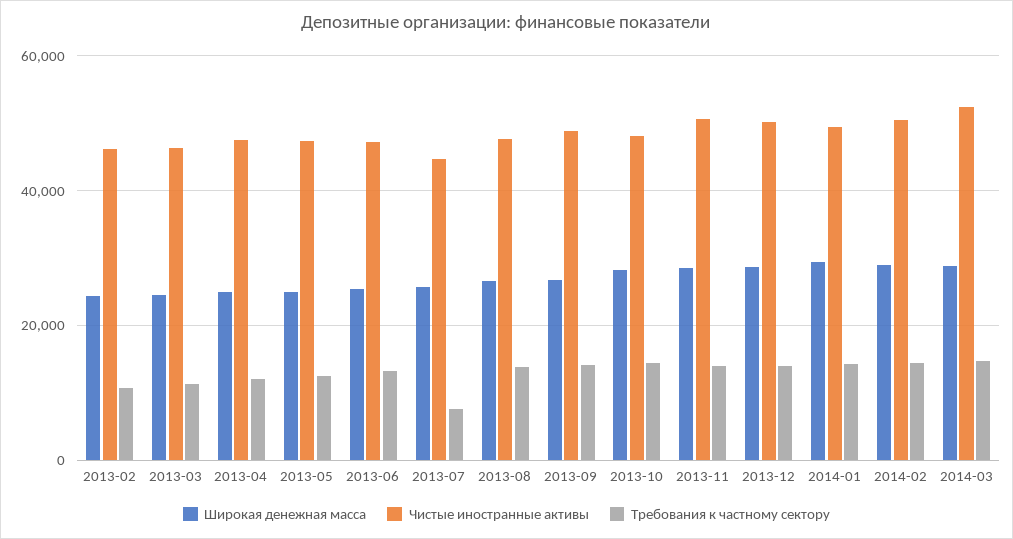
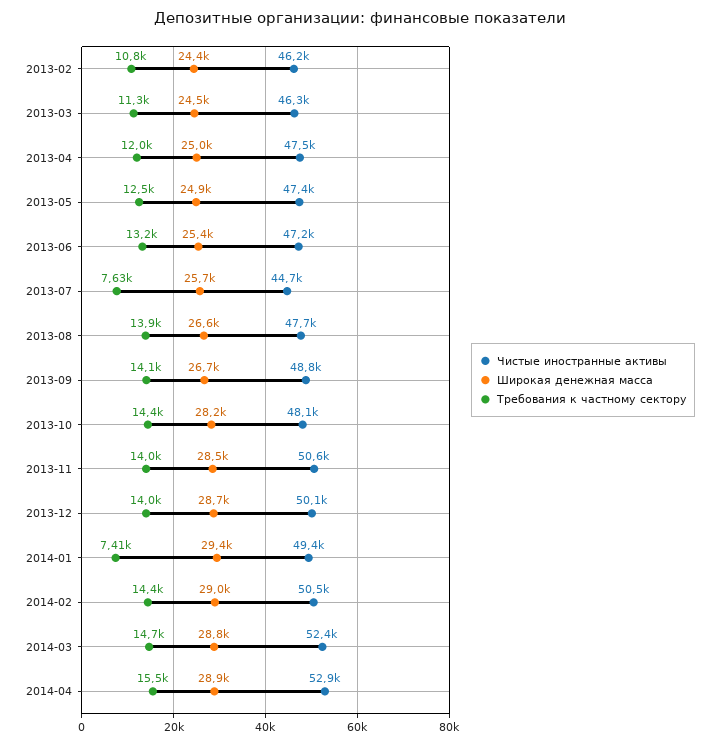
Требования к частному сектору, 2014-01: 14000 -> 7410
Чистые иностранные активы, 2014-04: none -> 52900
Широкая денежная масса, 2014-04: none -> 28900
Требования к частному сектору, 2014-04: none -> 15500

